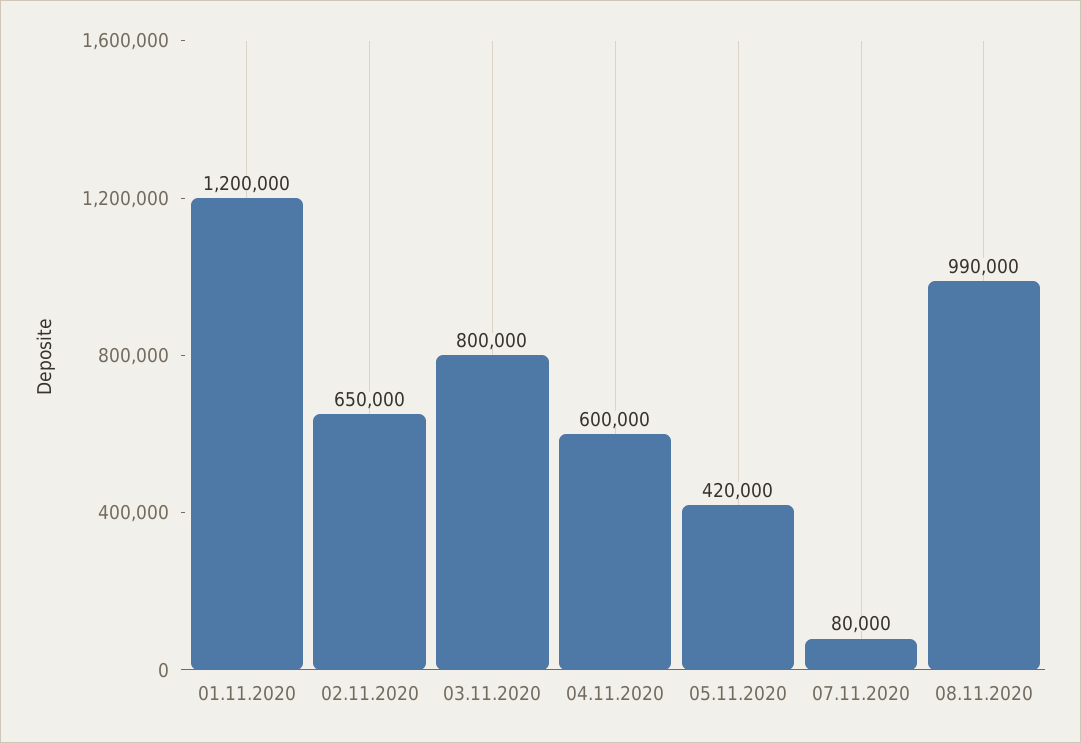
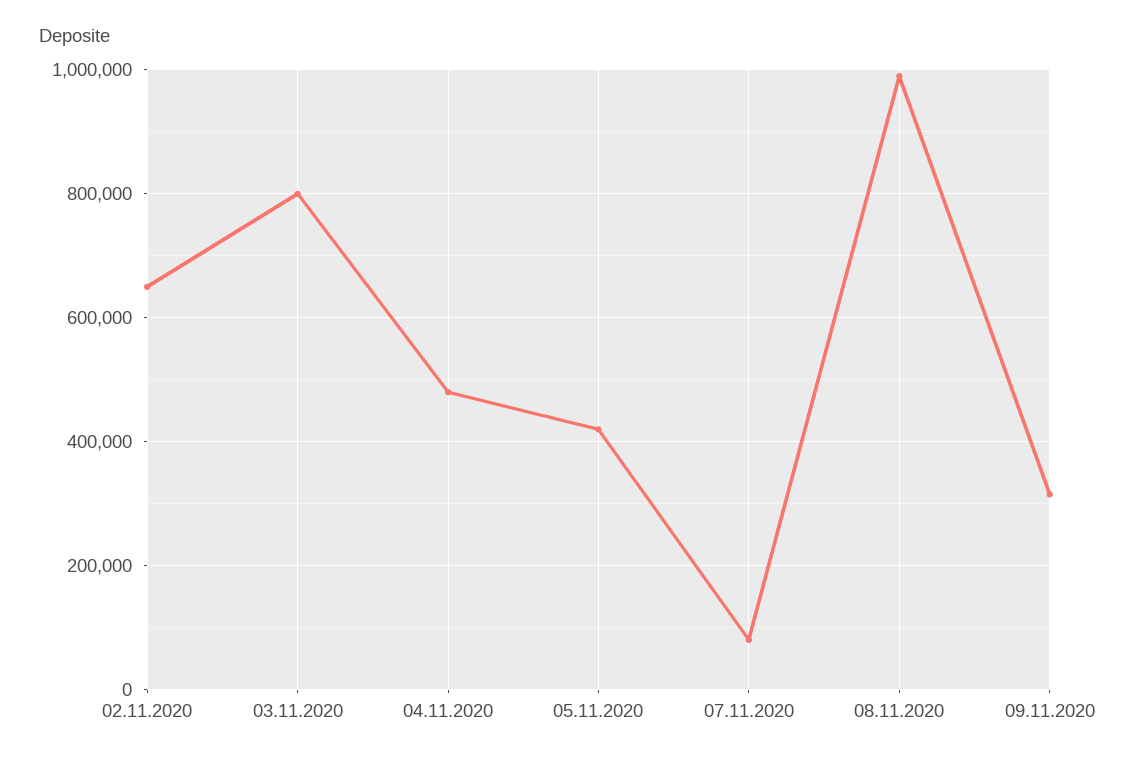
01.11.2020: 1200000 -> none
04.11.2020: 600000 -> 480000
09.11.2020: none -> 320000

